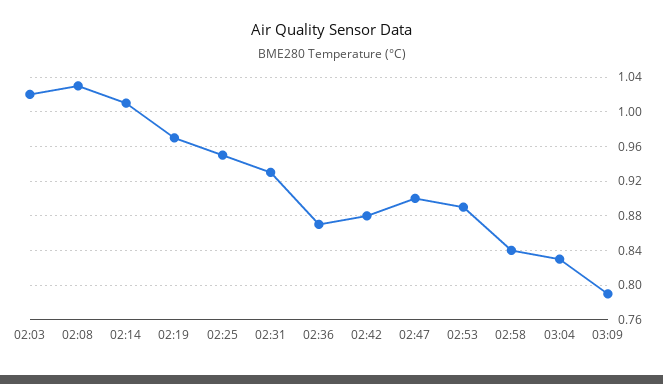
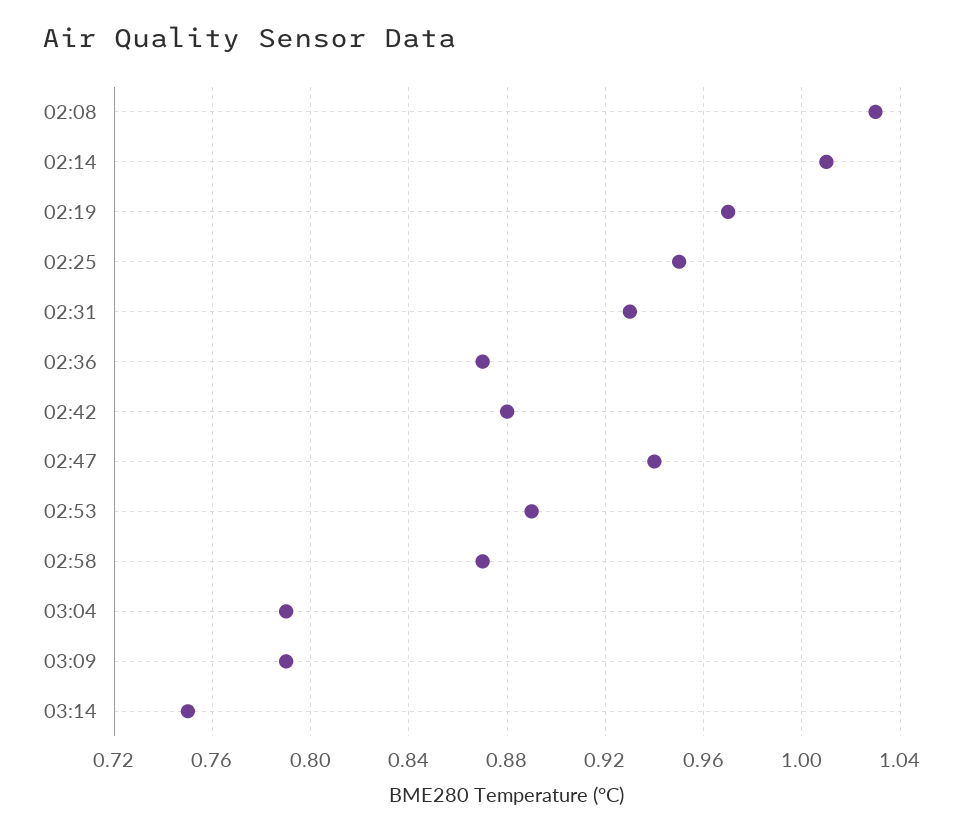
02:03: 1.02 -> none
02:47: 0.9 -> 0.94
02:58: 0.84 -> 0.87
03:04: 0.83 -> 0.79
03:14: none -> 0.75

